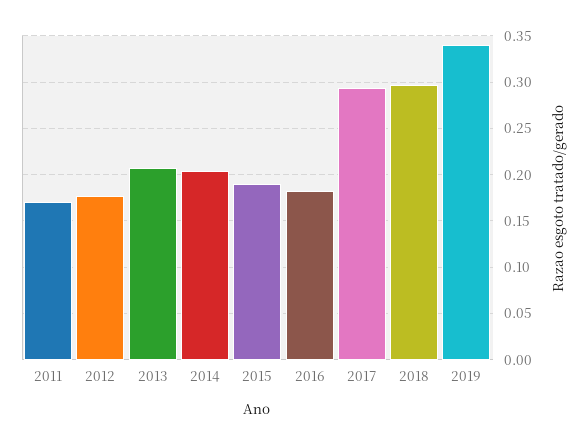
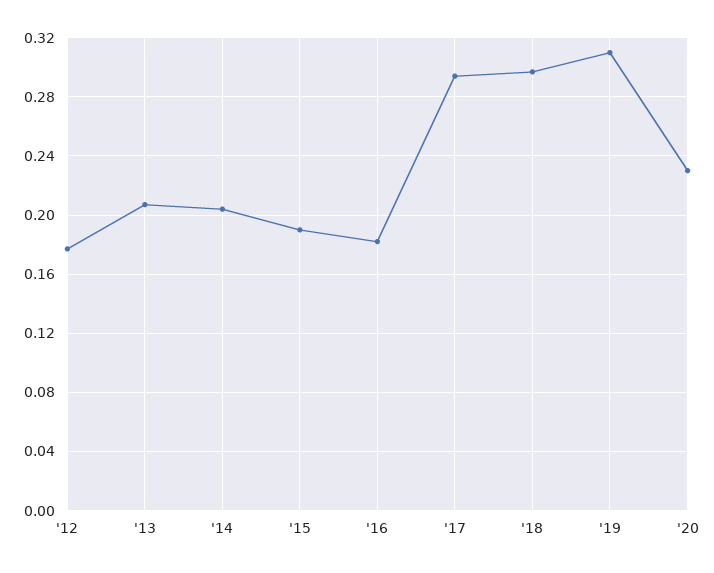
2011: 0.17 -> none
2019: 0.34 -> 0.31
'20: none -> 0.23

